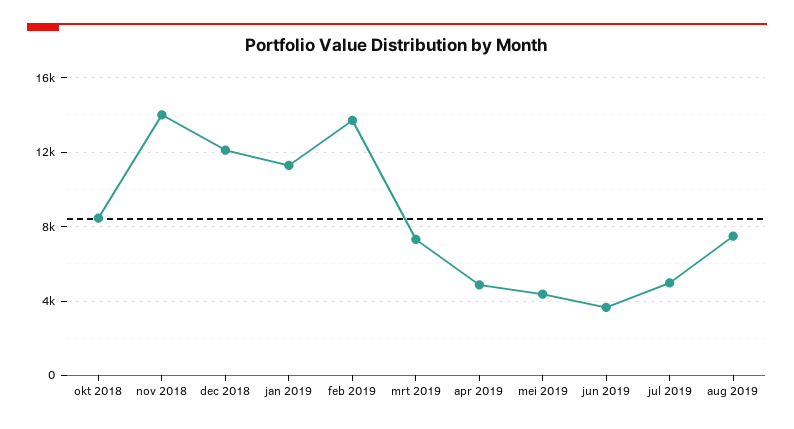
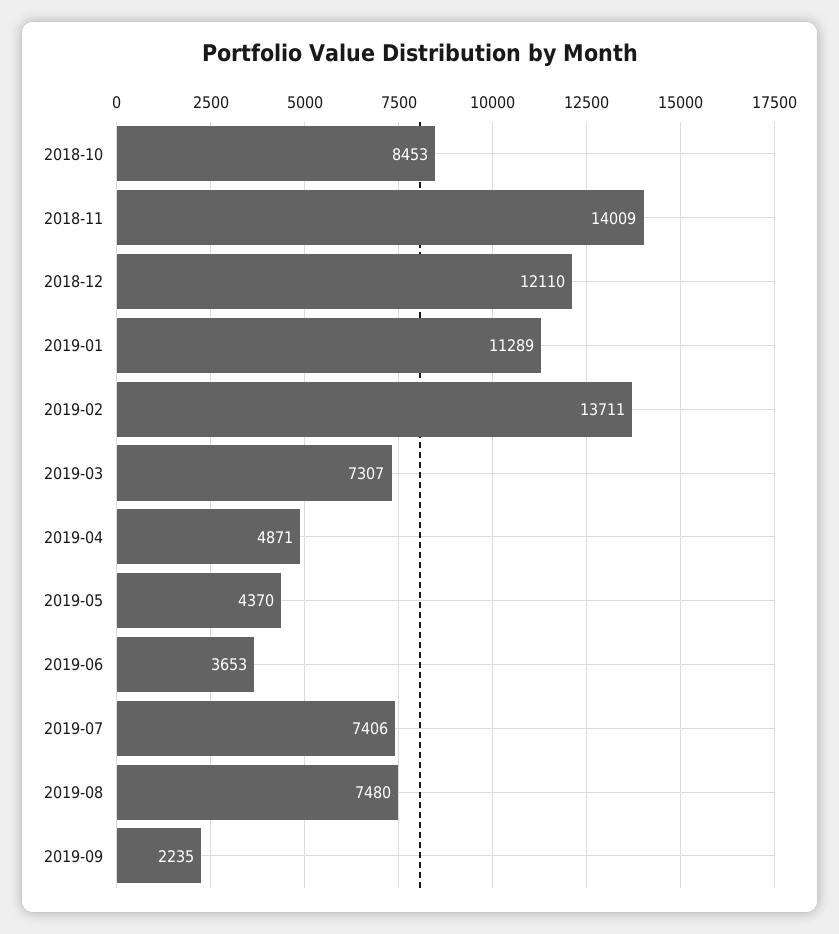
jul 2019: 5000 -> 7406
2019-09: none -> 2235

